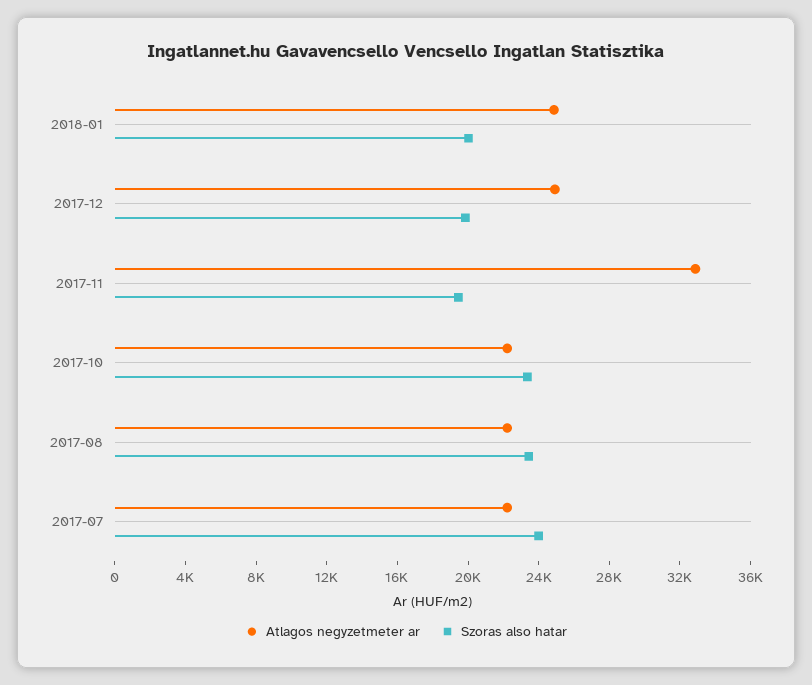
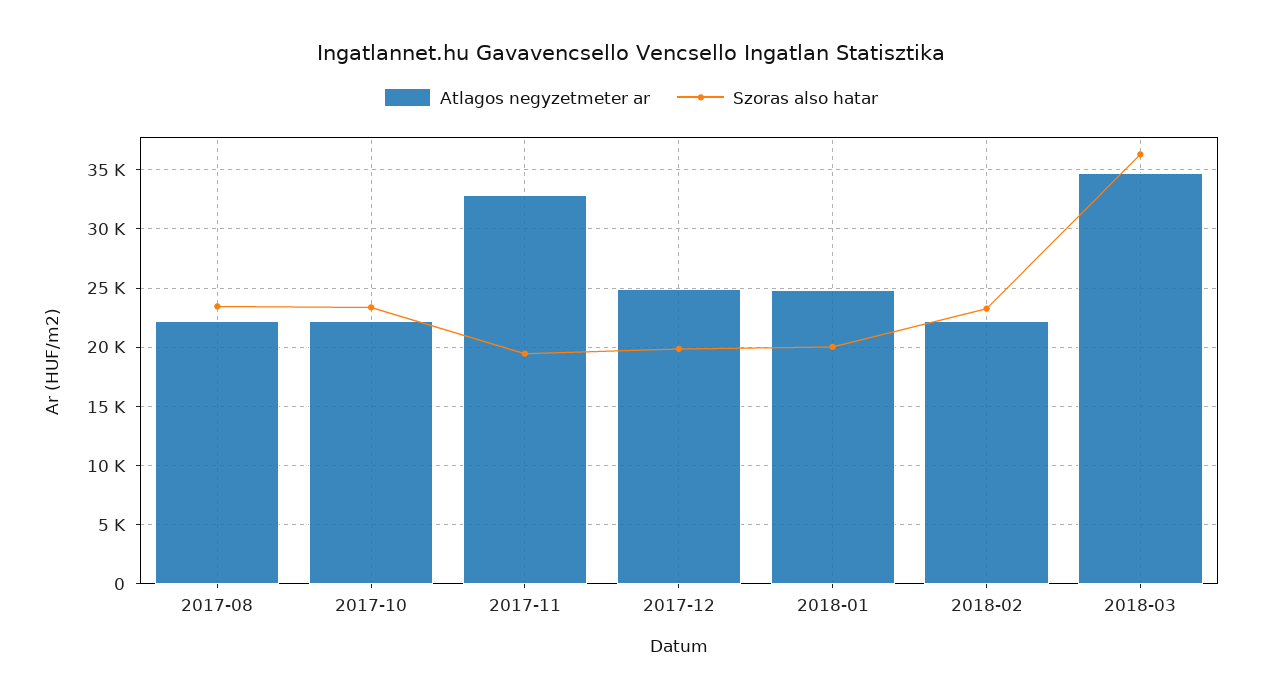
Atlagos negyzetmeter ar, 2017-07: 22000 -> none
Szoras also hatar, 2017-07: 24000 -> none
Atlagos negyzetmeter ar, 2018-02: none -> 22000
Szoras also hatar, 2018-02: none -> 23000
Atlagos negyzetmeter ar, 2018-03: none -> 35000
Szoras also hatar, 2018-03: none -> 36000

